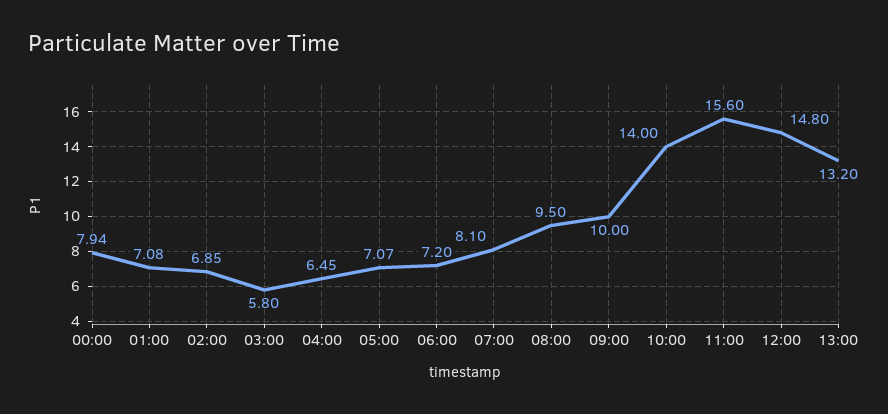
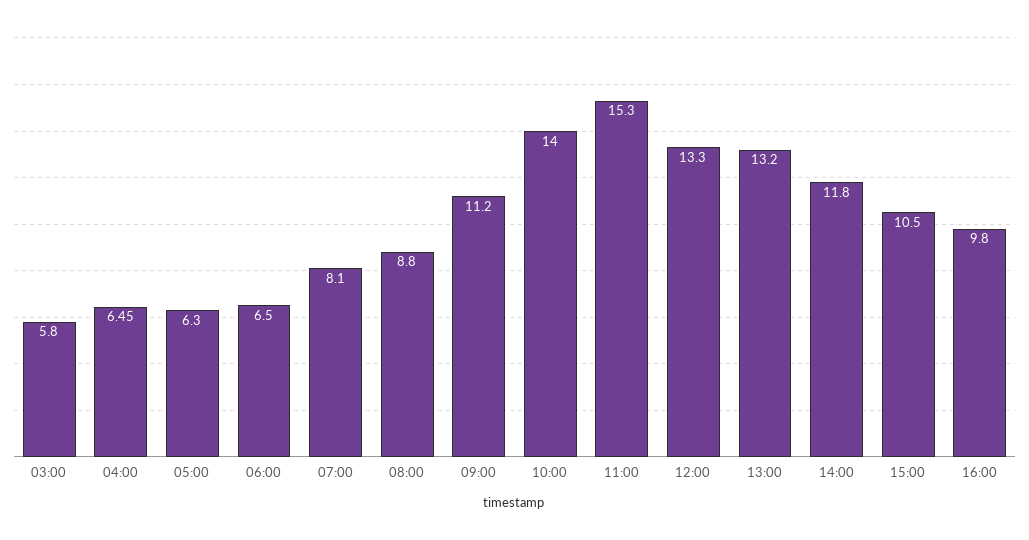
00:00: 7.94 -> none
01:00: 7.08 -> none
02:00: 6.85 -> none
05:00: 7.07 -> 6.3
06:00: 7.2 -> 6.5
08:00: 9.5 -> 8.8
09:00: 10 -> 11.2
11:00: 15.6 -> 15.3
12:00: 14.8 -> 13.3
14:00: none -> 11.8
15:00: none -> 10.5
16:00: none -> 9.8

